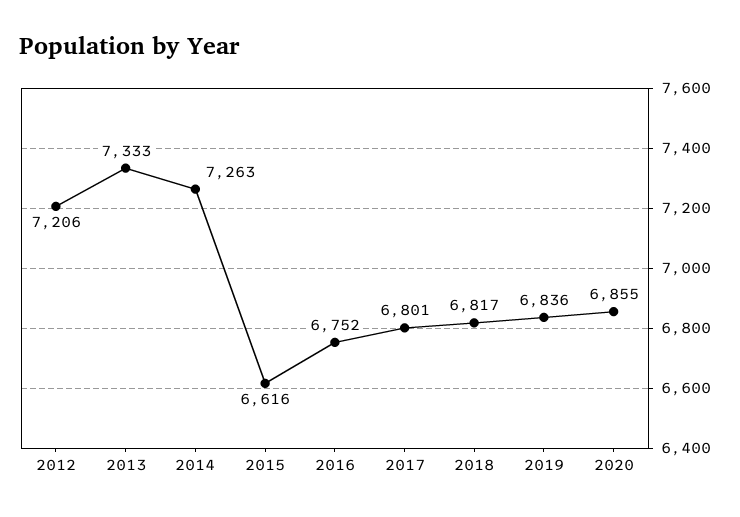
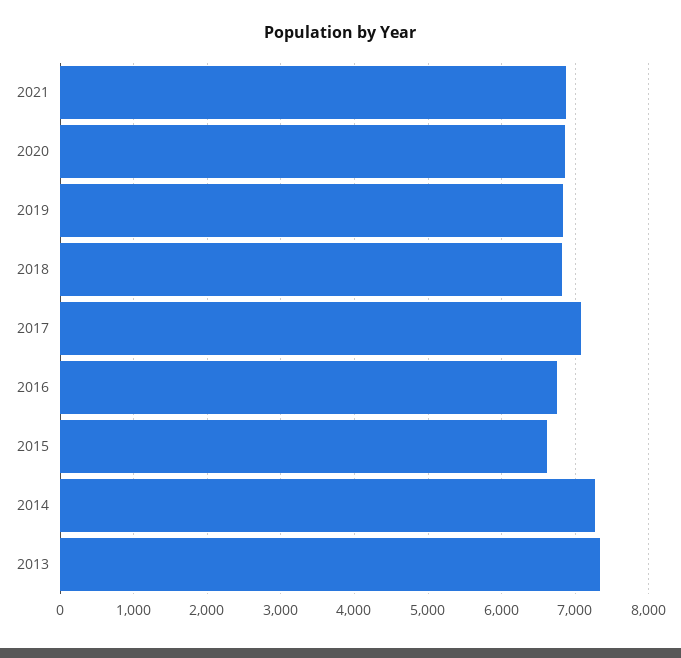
2012: 7206 -> none
2017: 6801 -> 7100
2021: none -> 6900

